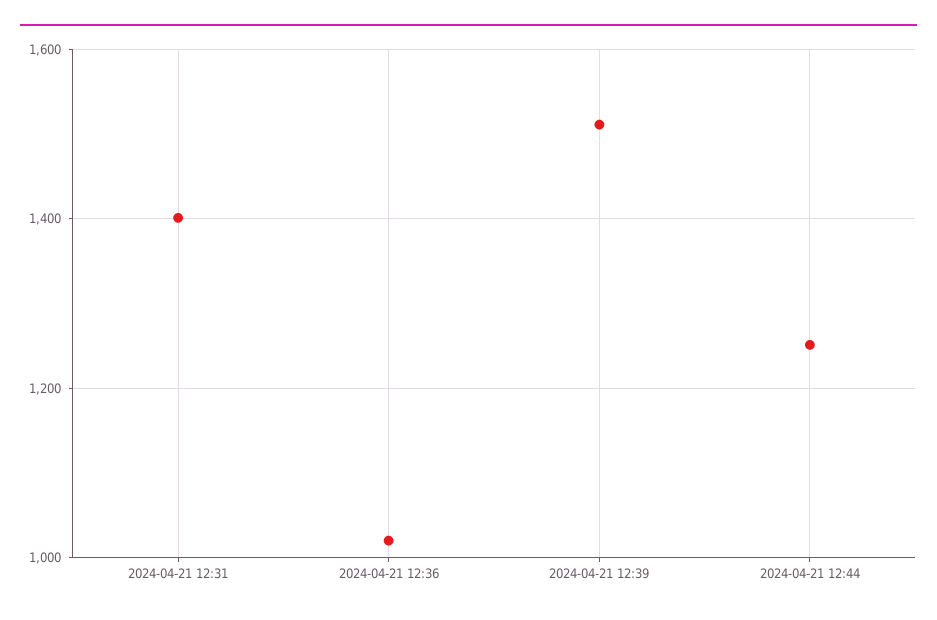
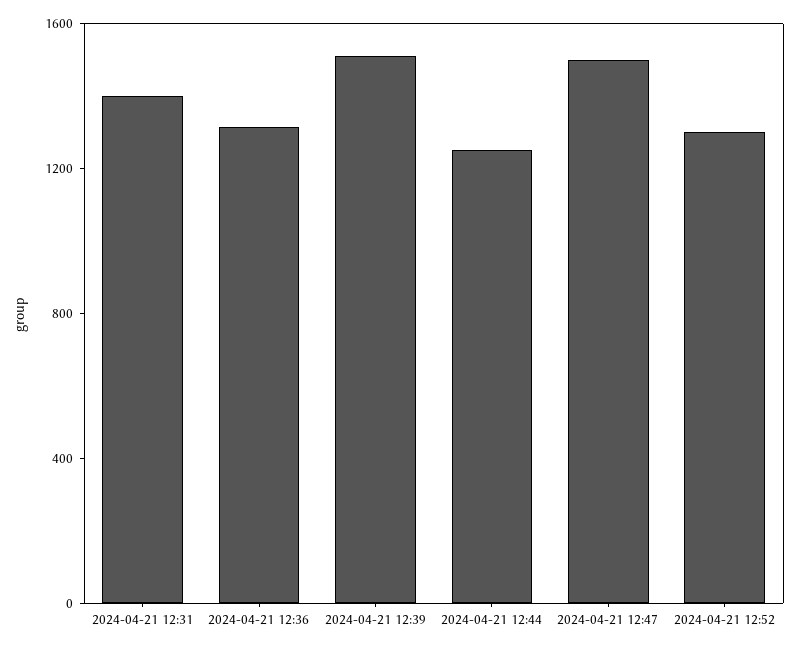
2024-04-21 12:36: 1020 -> 1300
2024-04-21 12:47: none -> 1500
2024-04-21 12:52: none -> 1300

